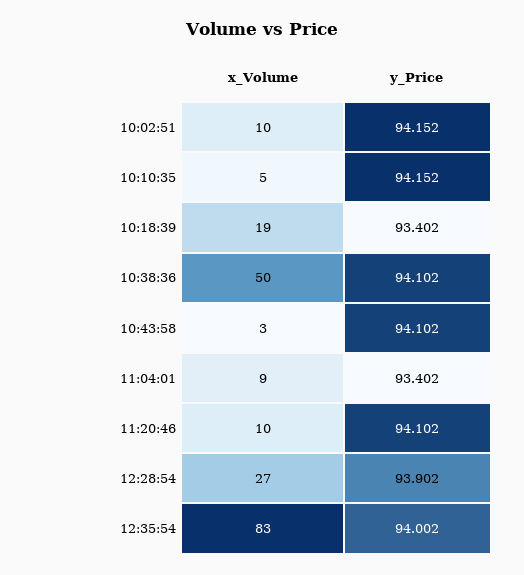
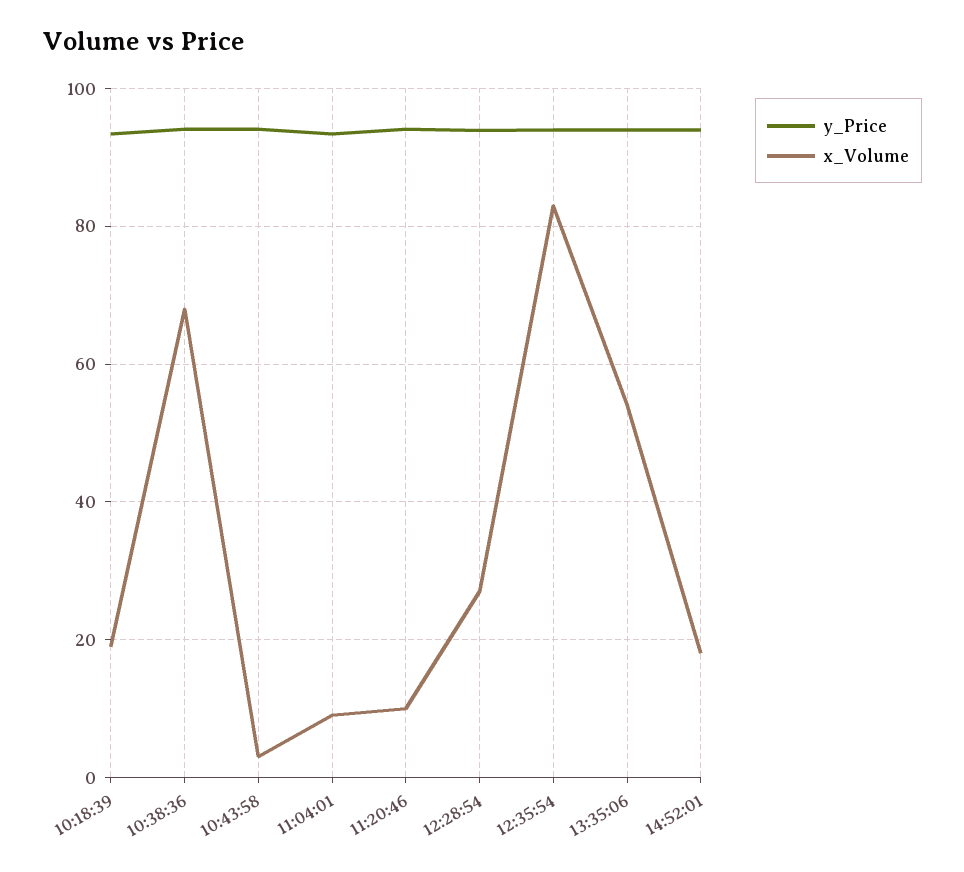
x_Volume, 10:02:51: 10 -> none
y_Price, 10:02:51: 94.152 -> none
x_Volume, 10:10:35: 5 -> none
y_Price, 10:10:35: 94.152 -> none
x_Volume, 10:38:36: 50 -> 68
y_Price, 13:35:06: none -> 94
x_Volume, 13:35:06: none -> 54
y_Price, 14:52:01: none -> 94
x_Volume, 14:52:01: none -> 18

